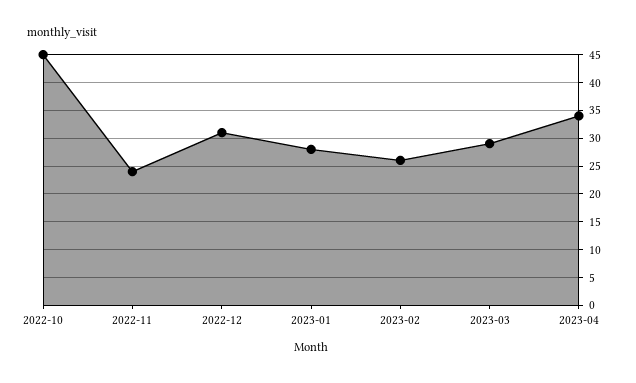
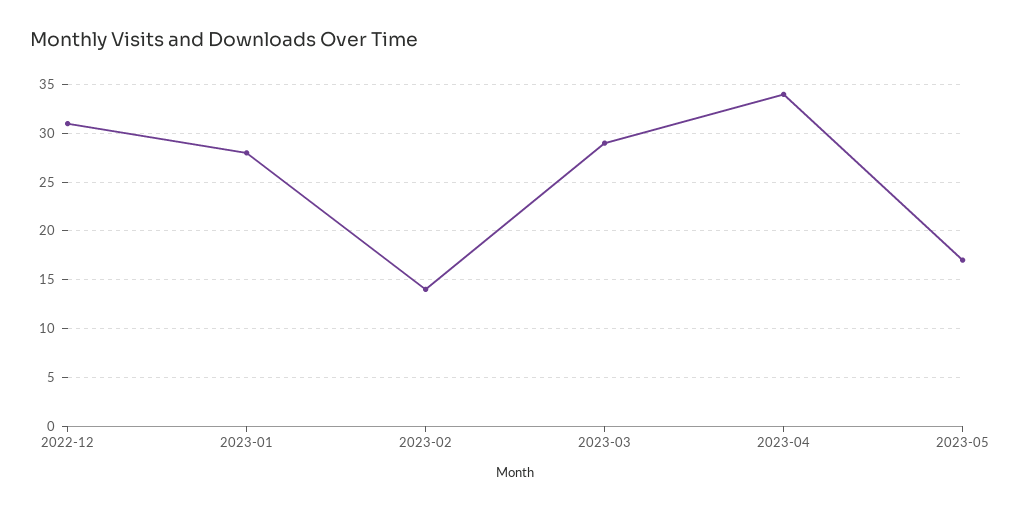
2022-10: 45 -> none
2022-11: 25 -> none
2023-02: 25 -> 14
2023-05: none -> 17

